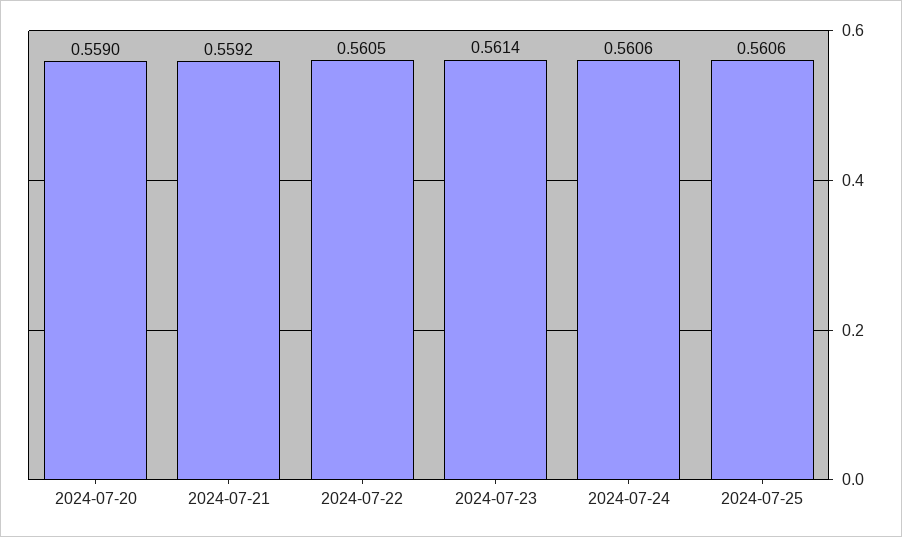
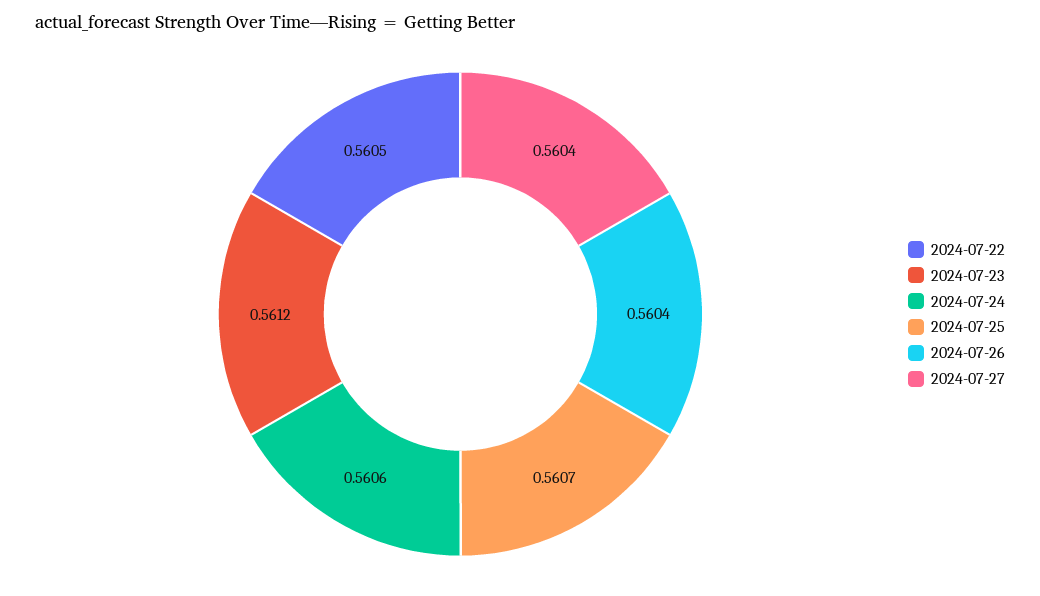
2024-07-20: 0.559 -> none
2024-07-21: 0.5592 -> none
2024-07-23: 0.5614 -> 0.5612
2024-07-25: 0.5606 -> 0.5607
2024-07-26: none -> 0.5604
2024-07-27: none -> 0.5604

